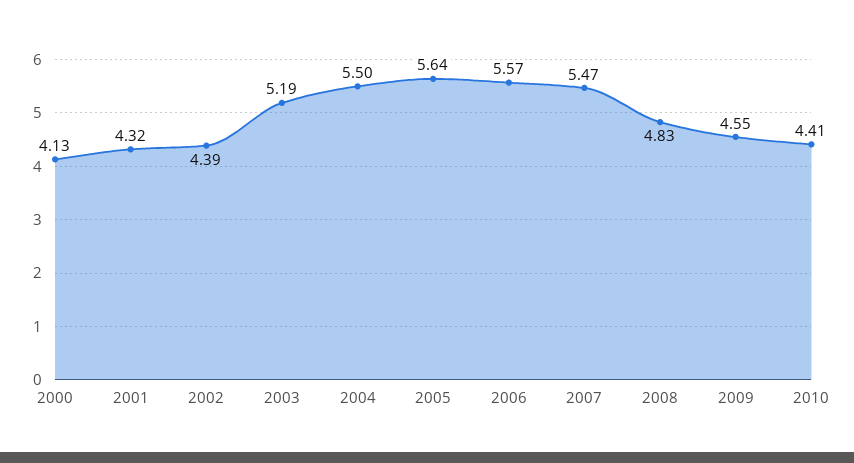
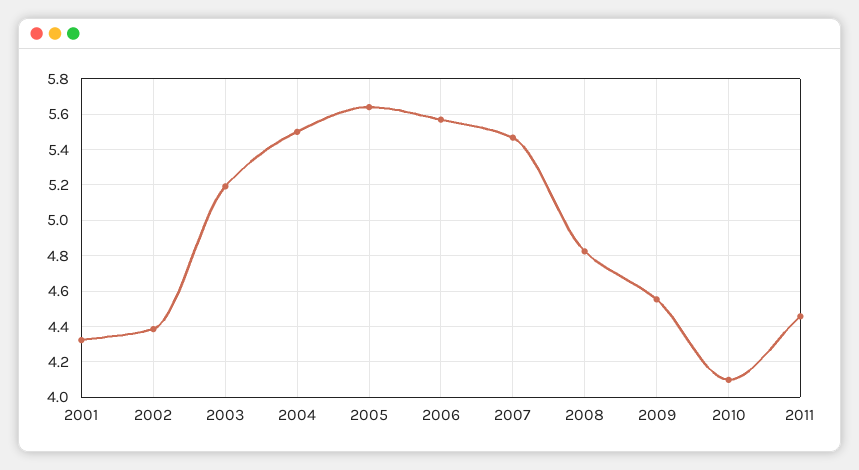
2000: 4.13 -> none
2010: 4.41 -> 4.1
2011: none -> 4.45

